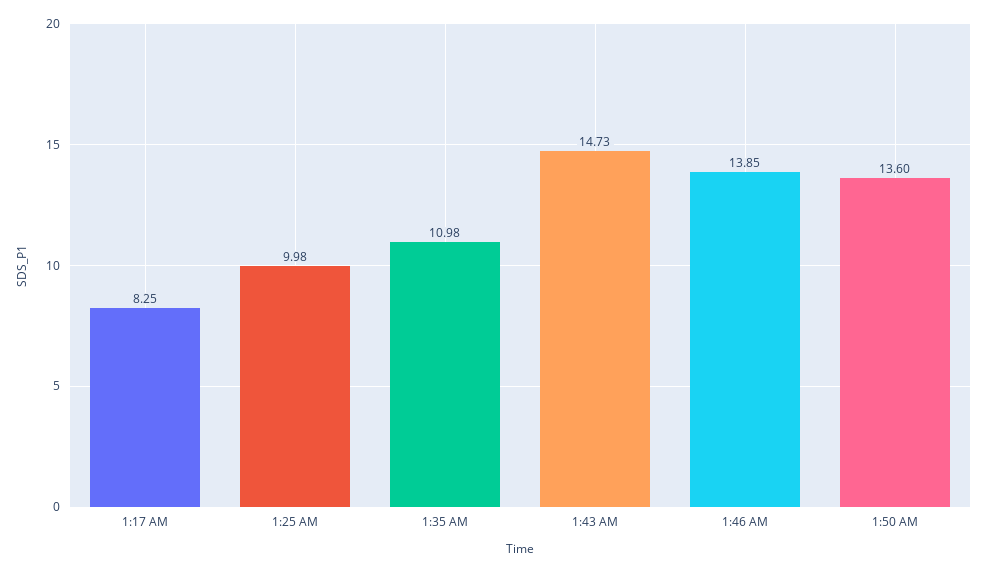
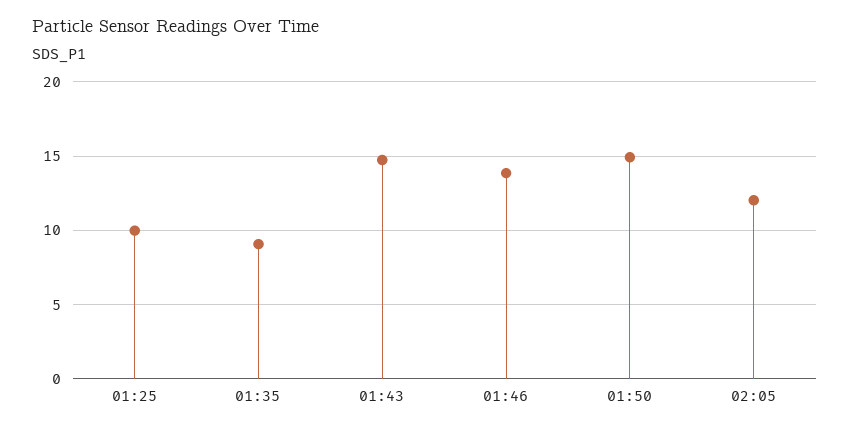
1:17 AM: 8.25 -> none
1:35 AM: 10.98 -> 9
1:50 AM: 13.6 -> 15
02:05: none -> 12

